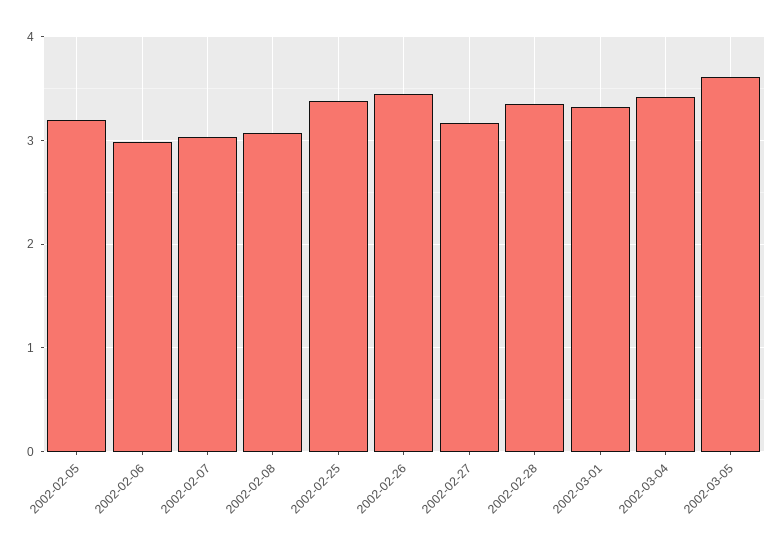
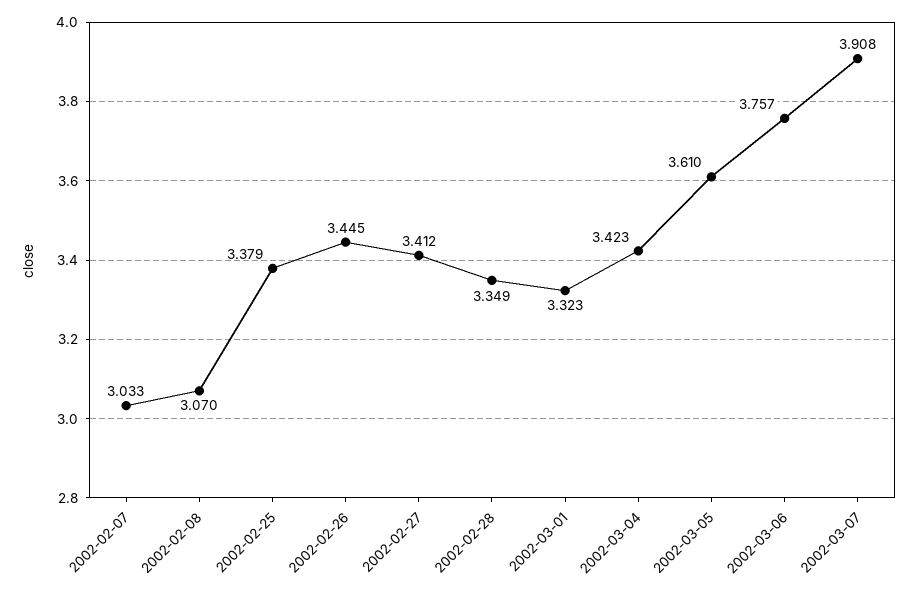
2002-02-05: 3.2 -> none
2002-02-06: 3 -> none
2002-02-27: 3.2 -> 3.412
2002-03-06: none -> 3.757
2002-03-07: none -> 3.908

